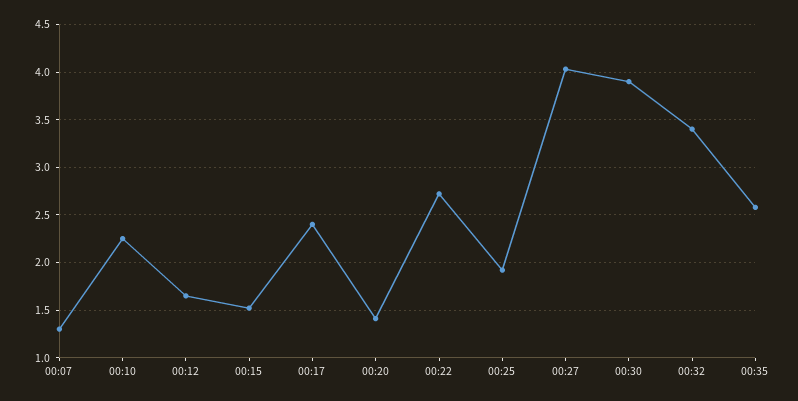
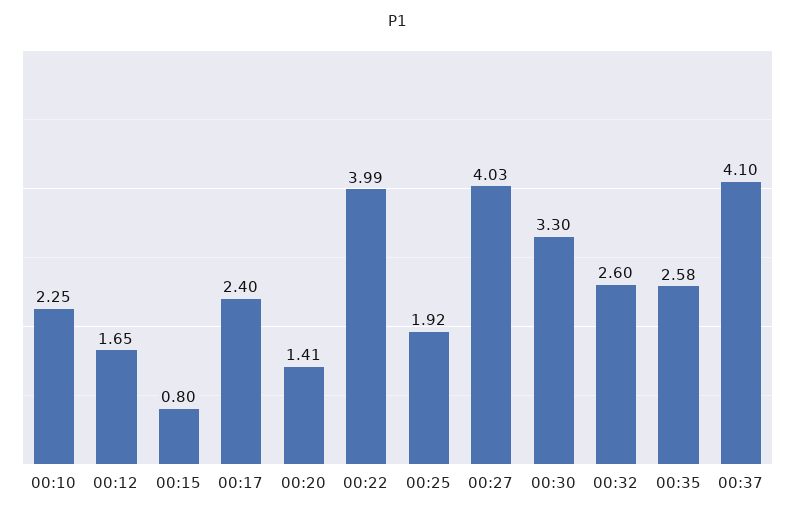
00:07: 1.3 -> none
00:15: 1.5 -> 0.8
00:22: 2.7 -> 3.99
00:30: 3.9 -> 3.3
00:32: 3.4 -> 2.6
00:37: none -> 4.1

